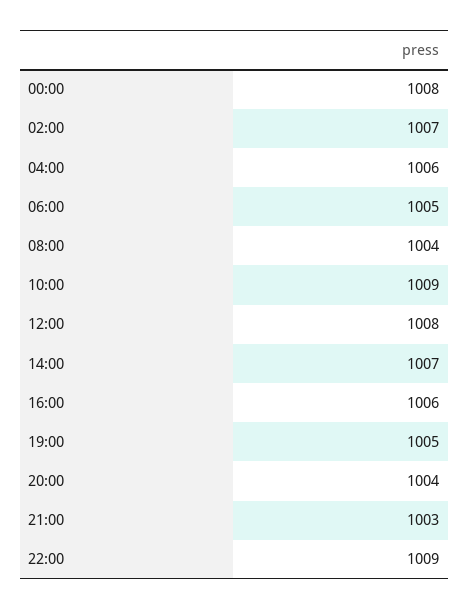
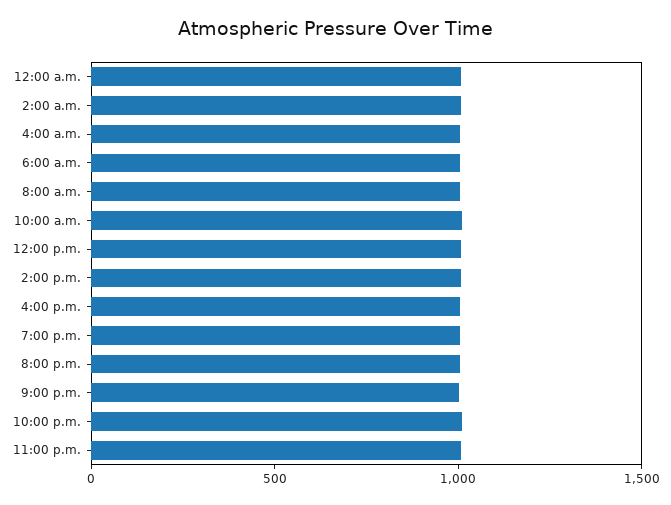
11:00 p.m.: none -> 1000

